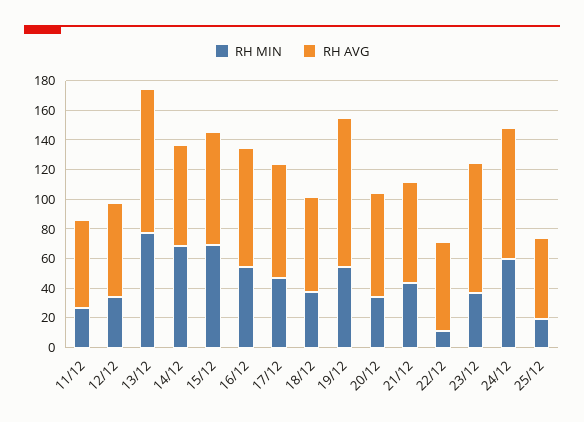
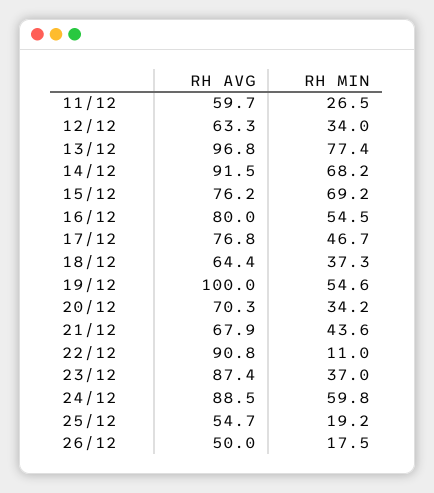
RH AVG, 14/12: 70 -> 91.5
RH AVG, 22/12: 60 -> 90.8
RH AVG, 26/12: none -> 50
RH MIN, 26/12: none -> 17.5

